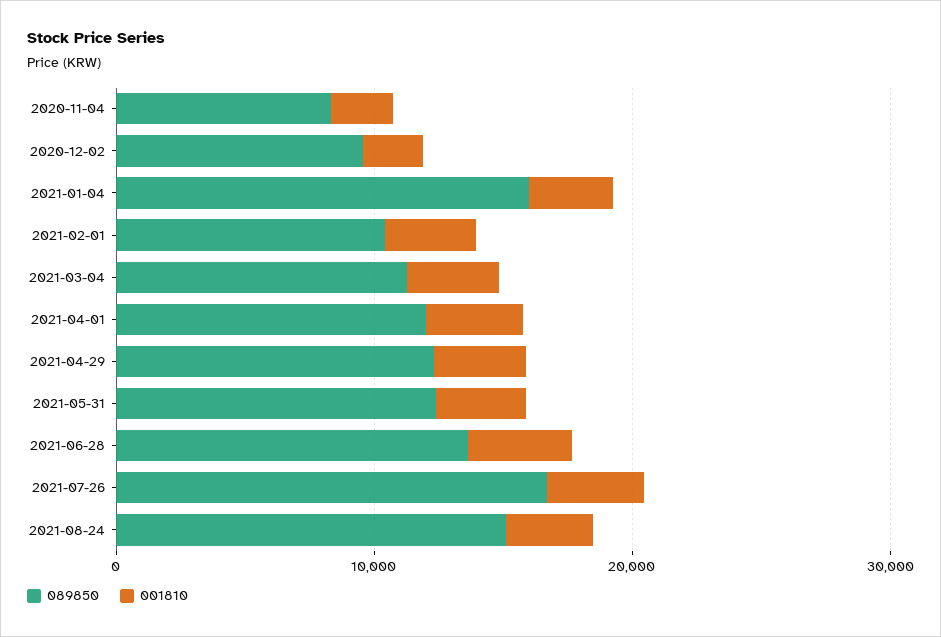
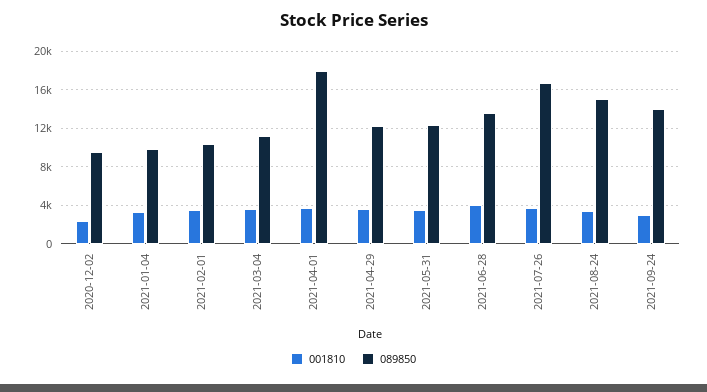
089850, 2020-11-04: 8000 -> none
001810, 2020-11-04: 2000 -> none
089850, 2021-01-04: 16000 -> 10000
089850, 2021-04-01: 12000 -> 18000
001810, 2021-09-24: none -> 3000
089850, 2021-09-24: none -> 14000

